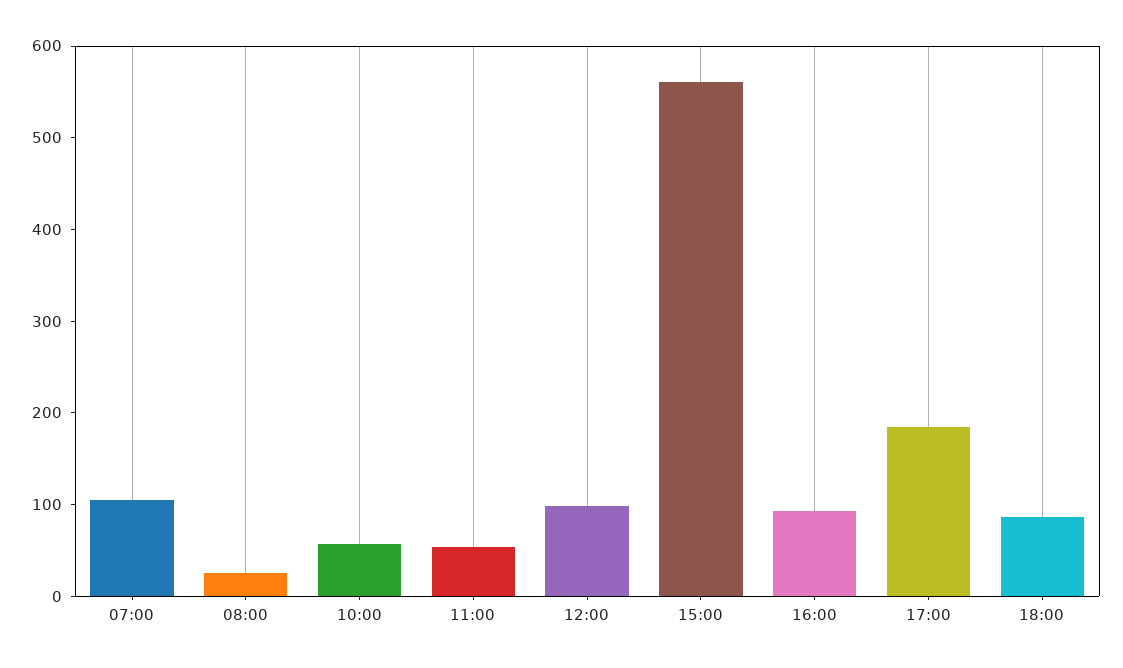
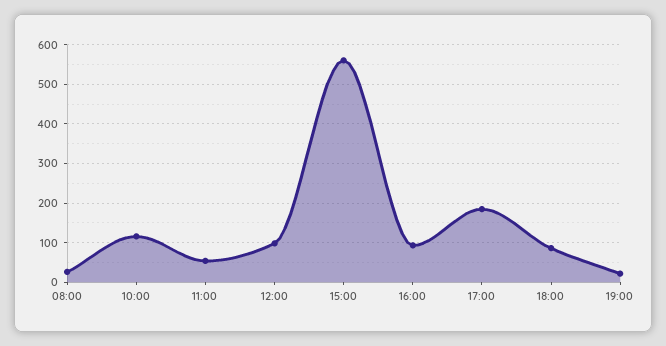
07:00: 100 -> none
10:00: 60 -> 120
19:00: none -> 20

